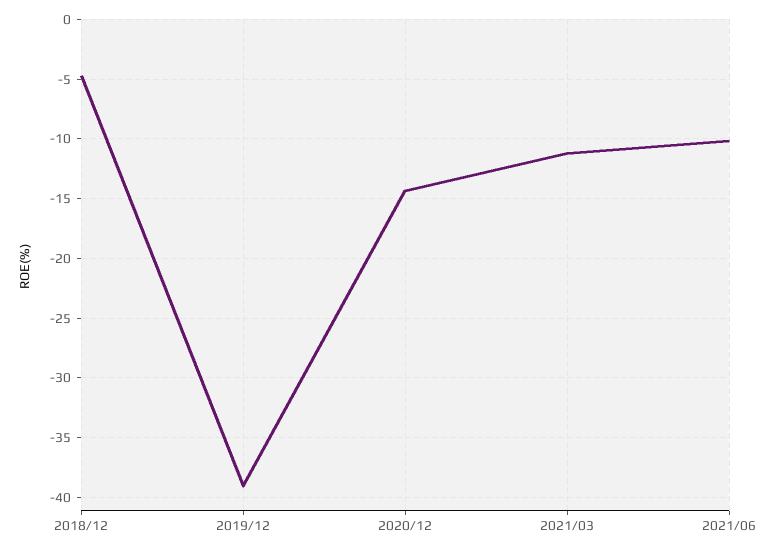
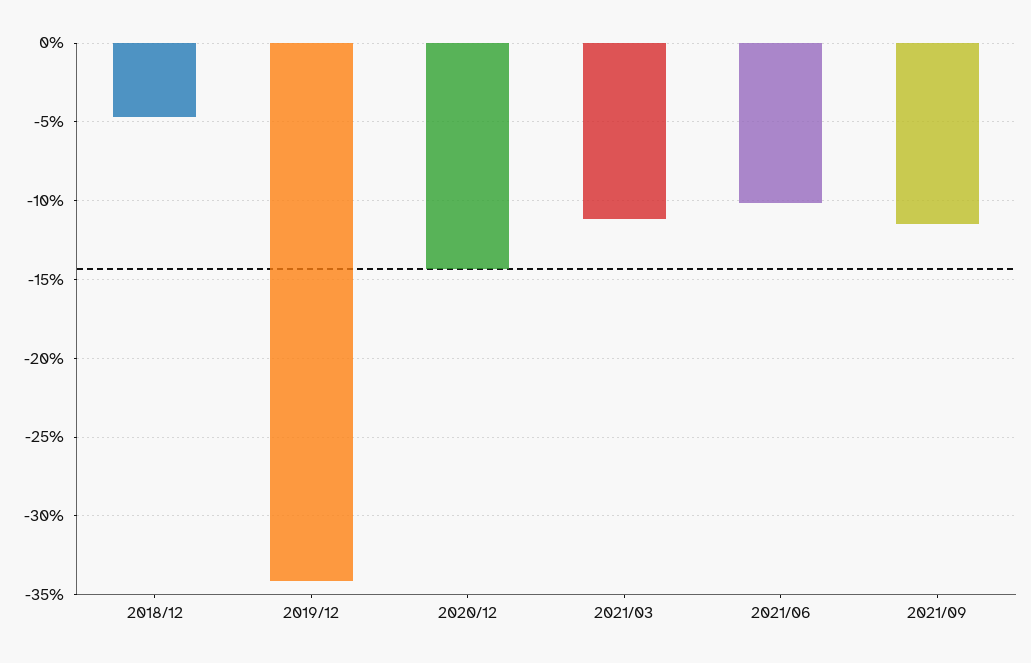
2019/12: -39 -> -34
2021/09: none -> -11.5

